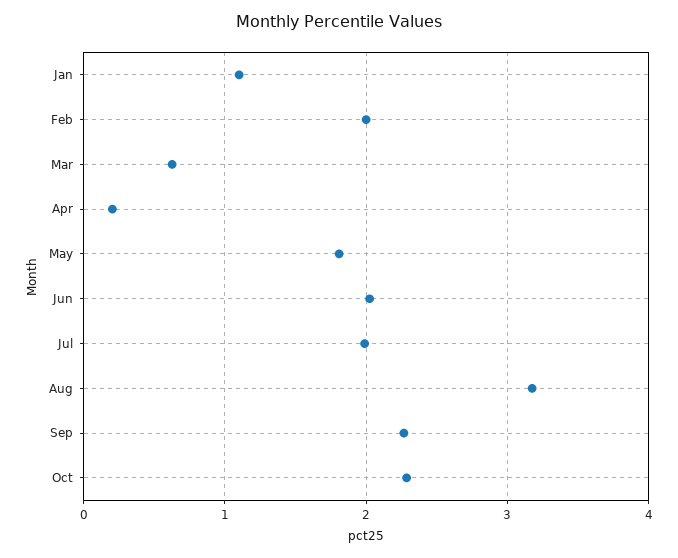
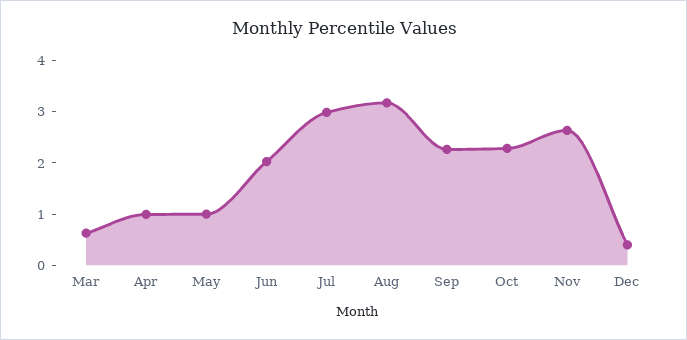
Jan: 1.1 -> none
Feb: 2 -> none
Apr: 0.2 -> 1
May: 1.8 -> 1
Jul: 2 -> 3
Nov: none -> 2.6
Dec: none -> 0.4

